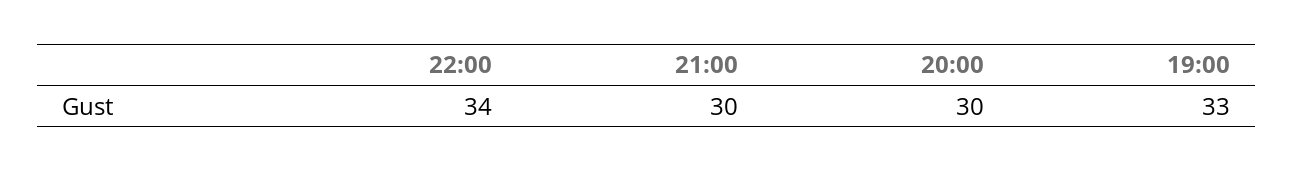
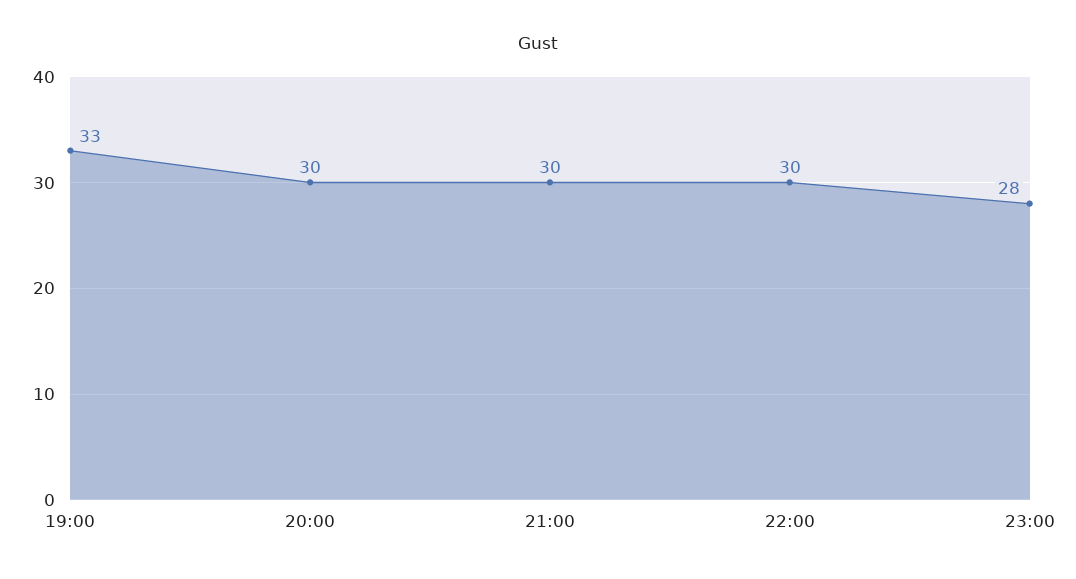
22:00: 34 -> 30
23:00: none -> 28

